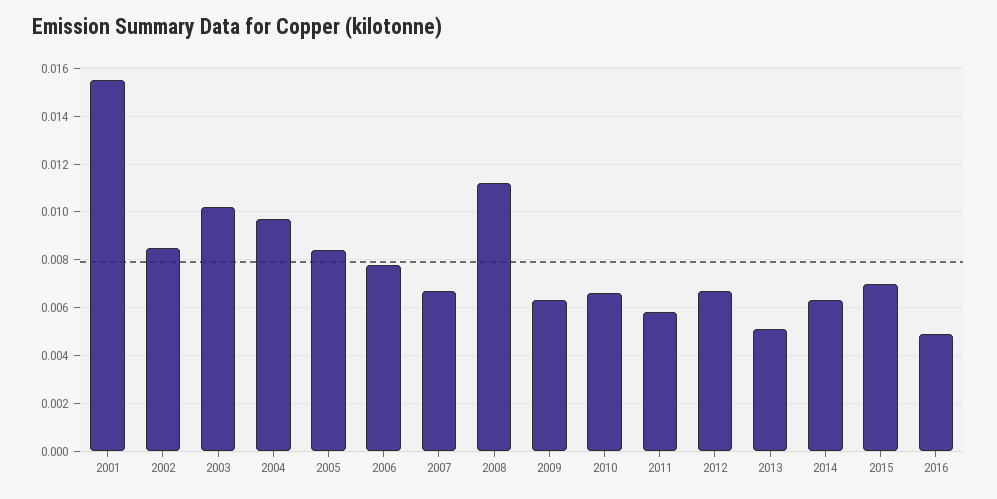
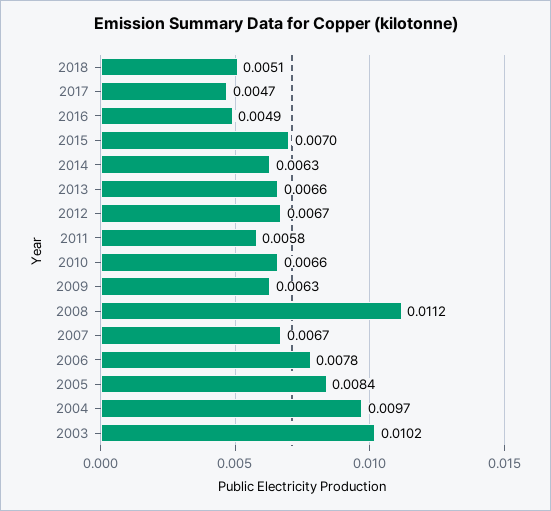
2001: 0.0155 -> none
2002: 0.0085 -> none
2013: 0.005 -> 0.0066
2018: none -> 0.0051
2017: none -> 0.0047

